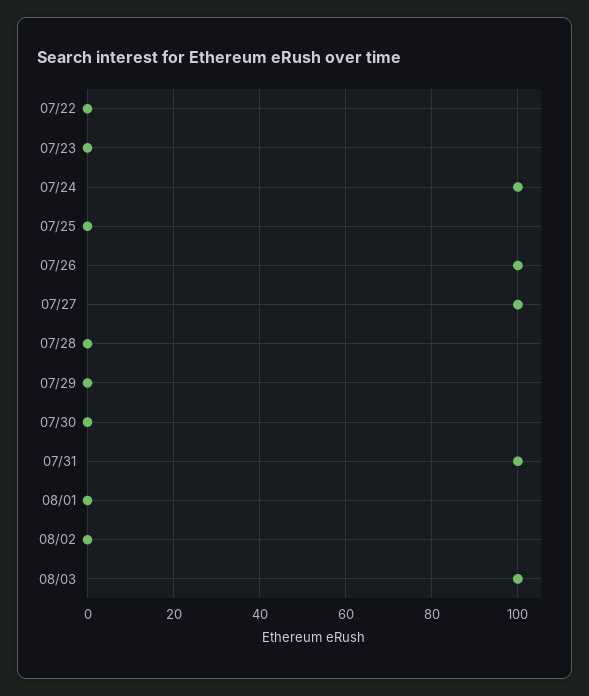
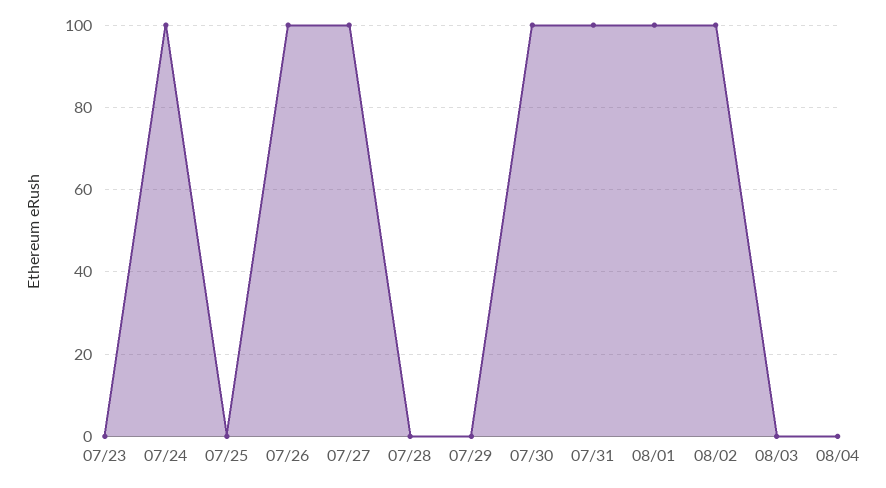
07/22: 0 -> none
07/30: 0 -> 100
08/01: 0 -> 100
08/02: 0 -> 100
08/03: 100 -> 0
08/04: none -> 0

